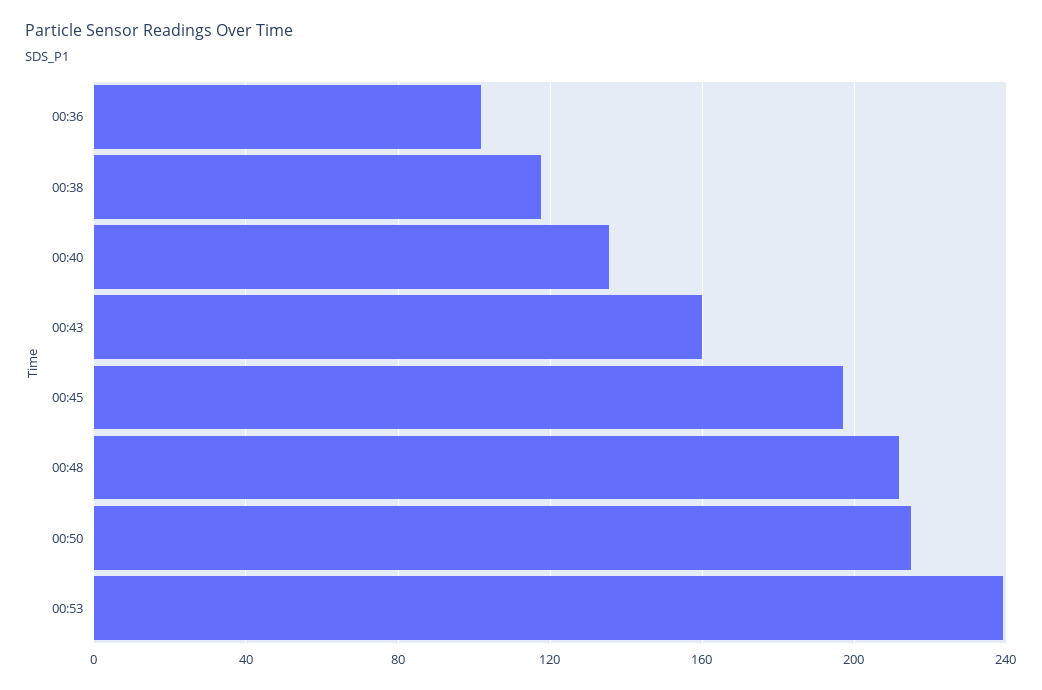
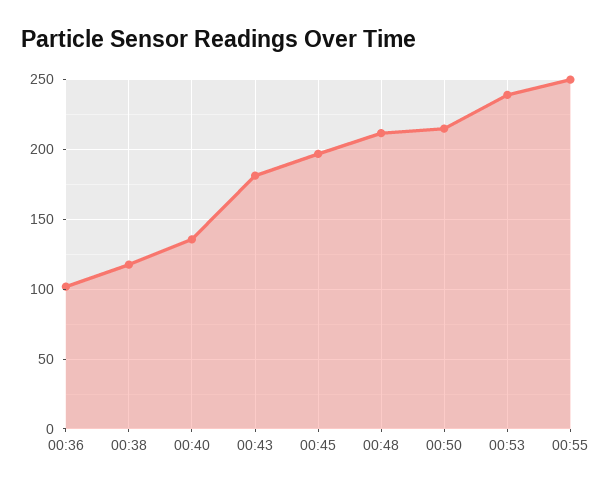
00:43: 160 -> 180
00:55: none -> 250

